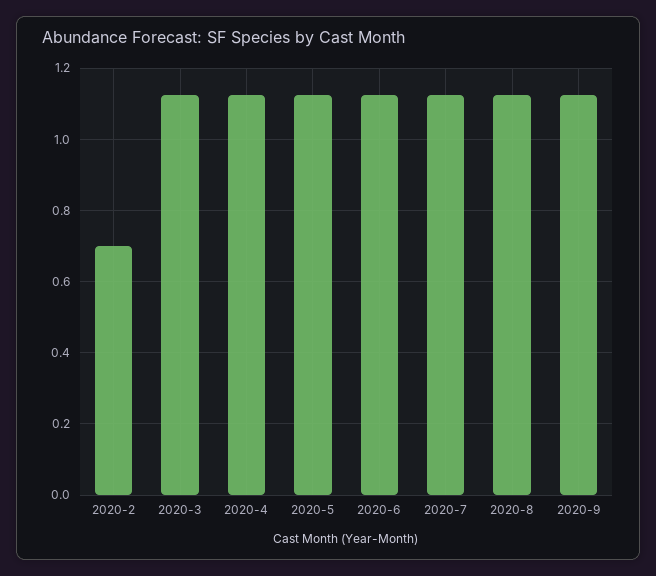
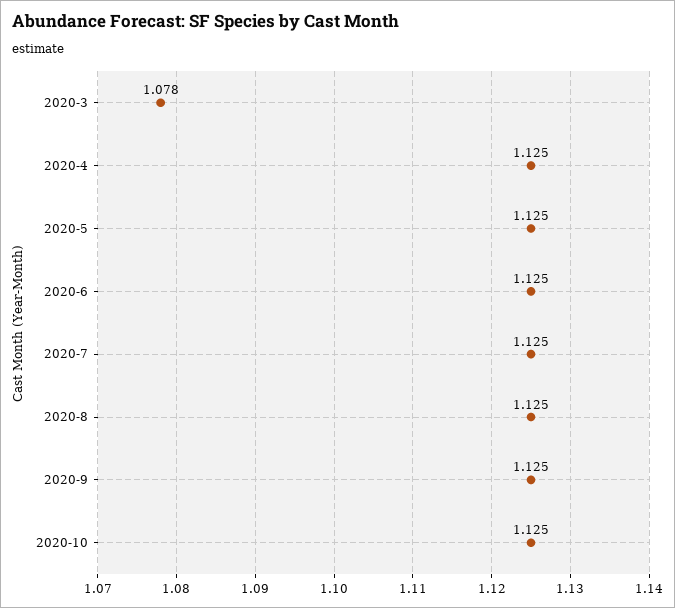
2020-2: 0.7 -> none
2020-3: 1.12 -> 1.078
2020-10: none -> 1.125

